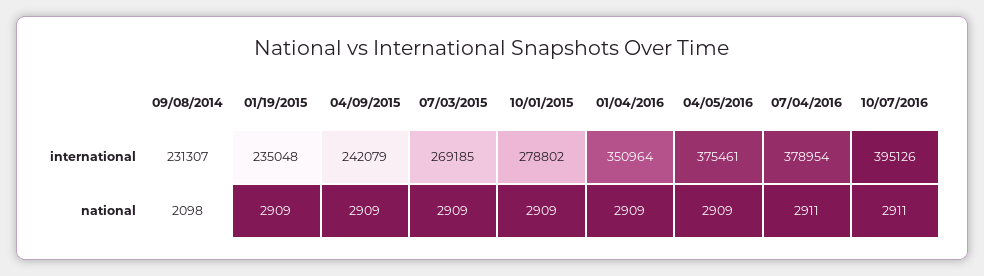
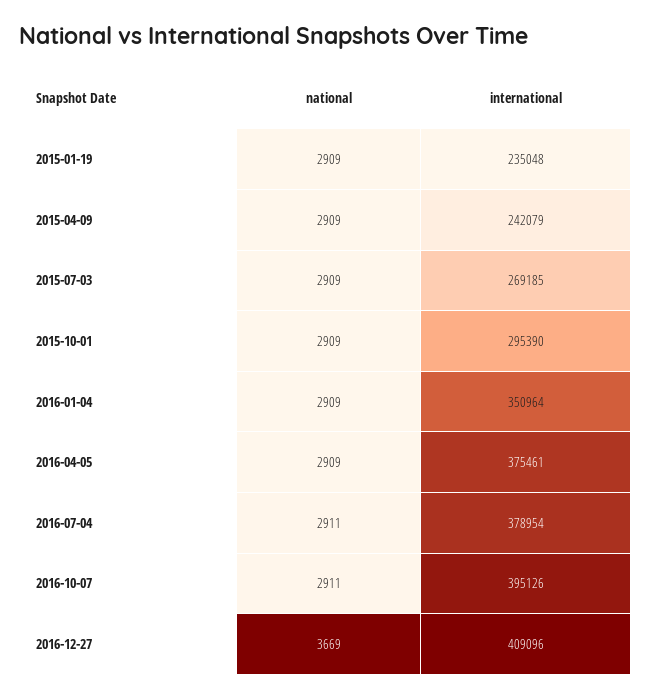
09/08/2014, international: 231307 -> none
10/01/2015, international: 278802 -> 295390
09/08/2014, national: 2098 -> none
2016-12-27, national: none -> 3669
2016-12-27, international: none -> 409096

